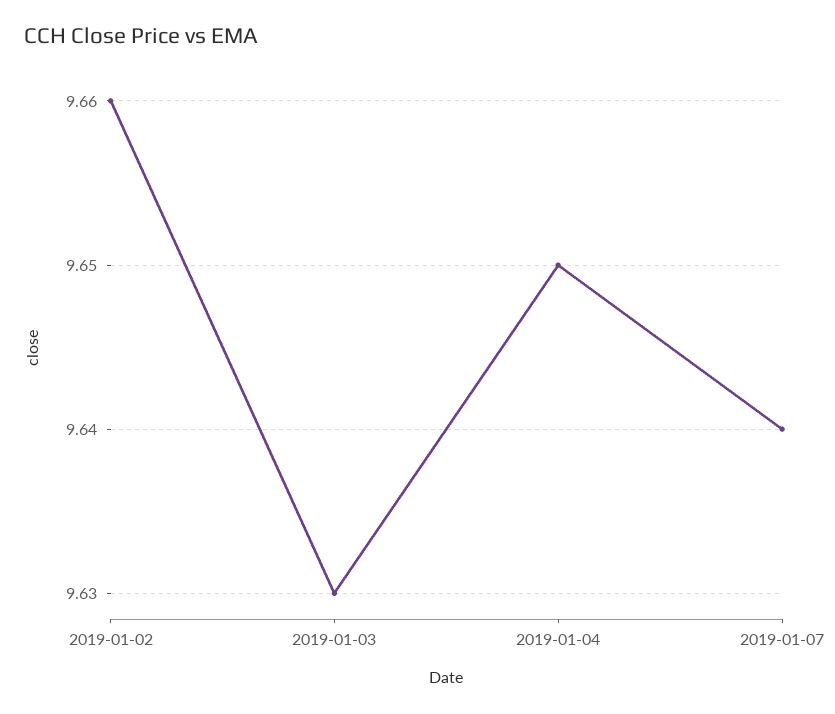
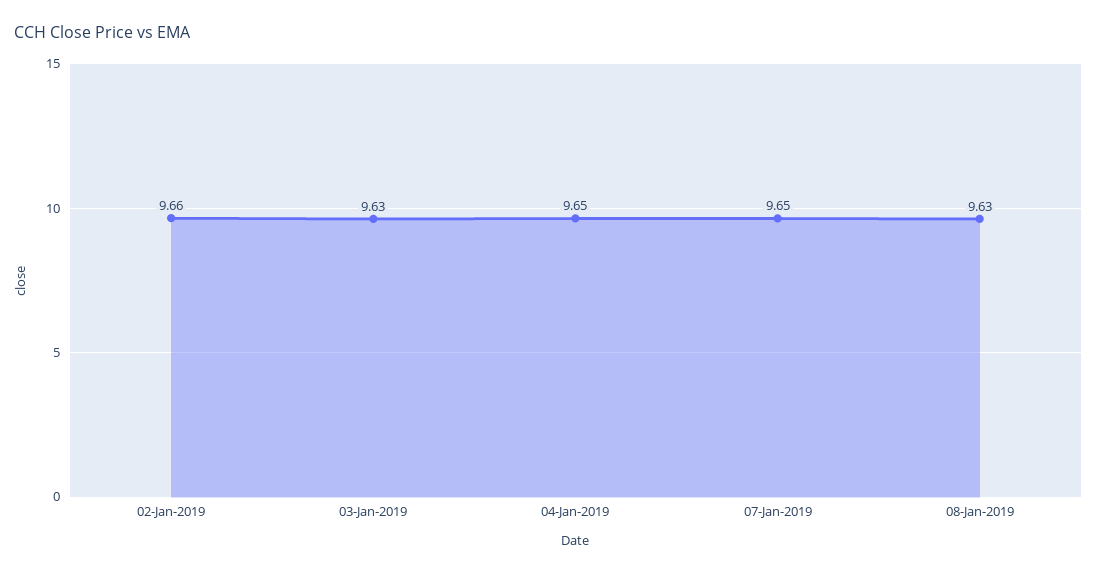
2019-01-07: 9.64 -> 9.65
08-Jan-2019: none -> 9.63

